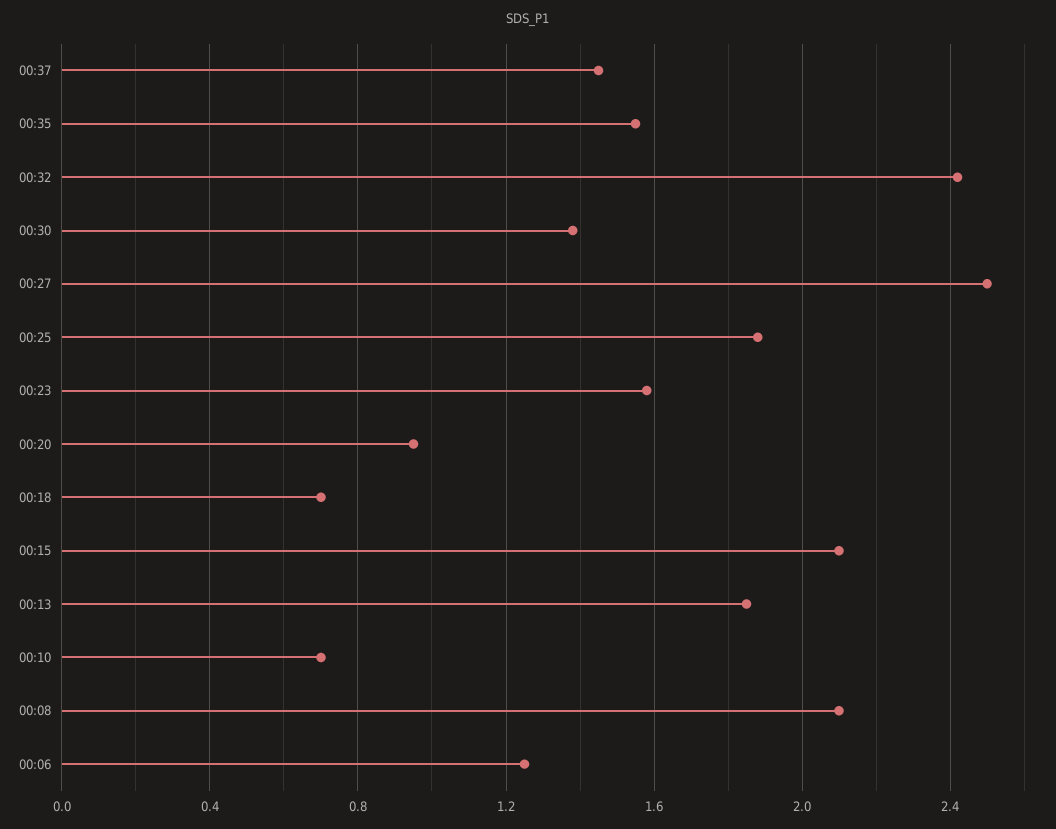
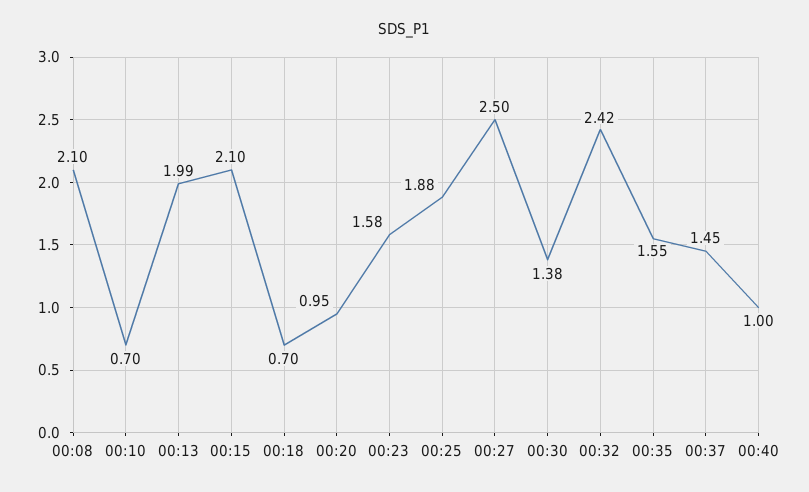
00:13: 1.85 -> 1.99
00:06: 1.25 -> none
00:40: none -> 1

